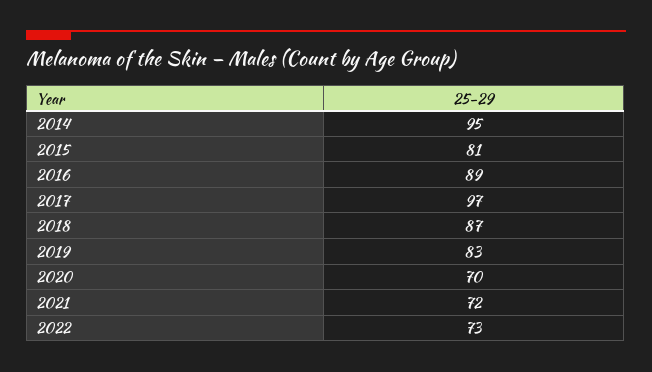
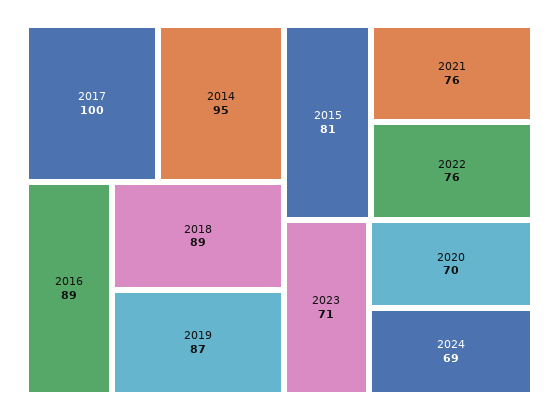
2017: 97 -> 100
2018: 87 -> 89
2019: 83 -> 87
2021: 72 -> 76
2022: 73 -> 76
2023: none -> 71
2024: none -> 69

